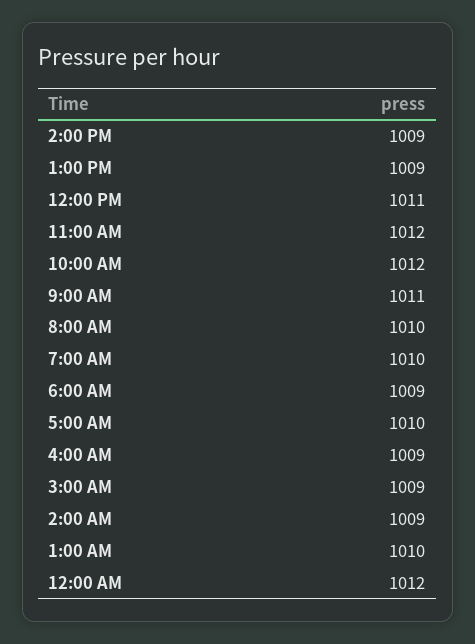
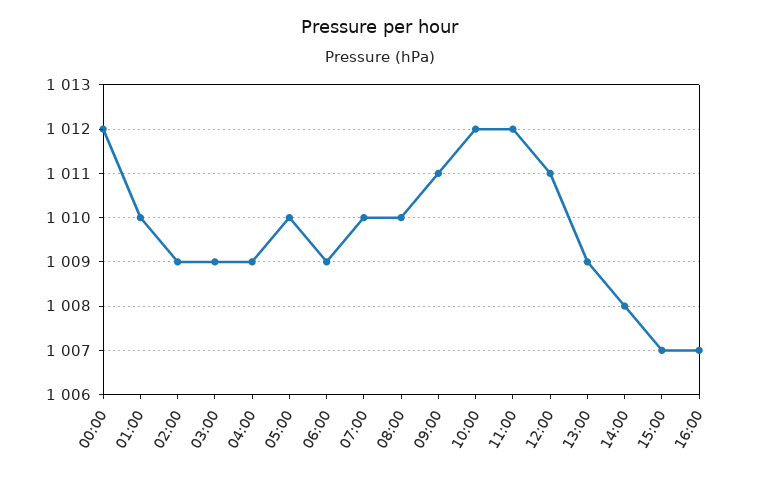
2:00 PM: 1009 -> 1008
15:00: none -> 1007
16:00: none -> 1007

